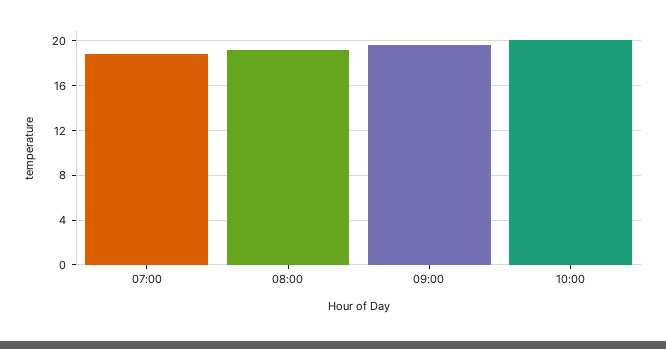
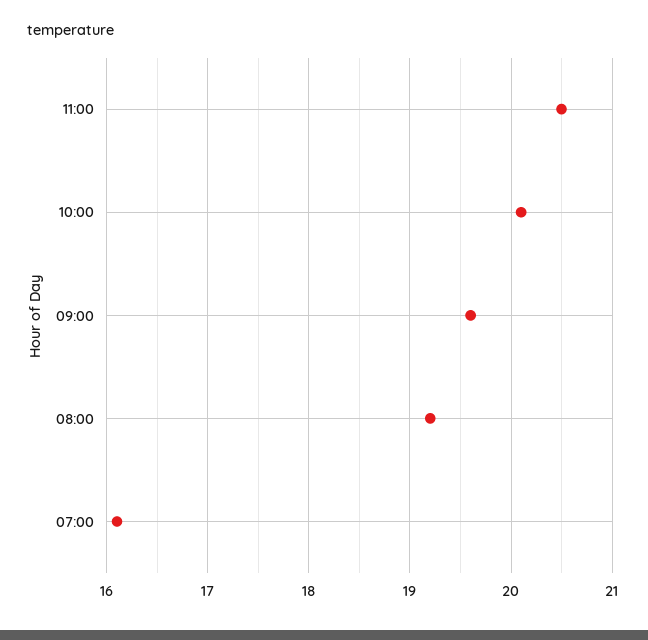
07:00: 19 -> 16.1
11:00: none -> 20.5

